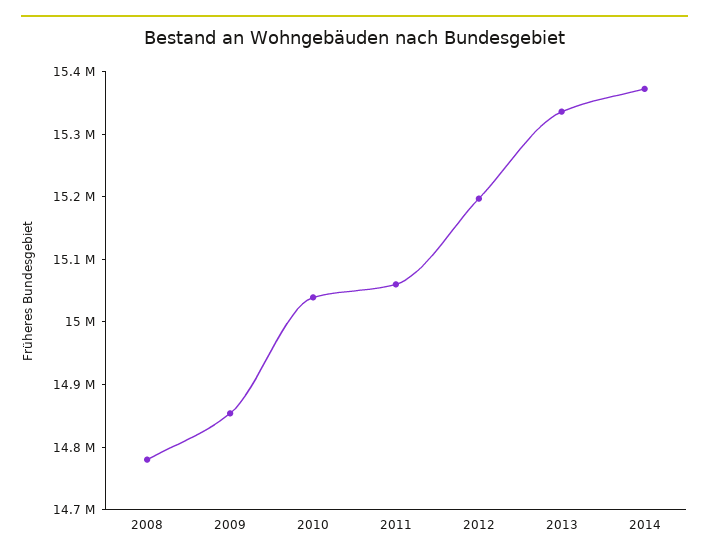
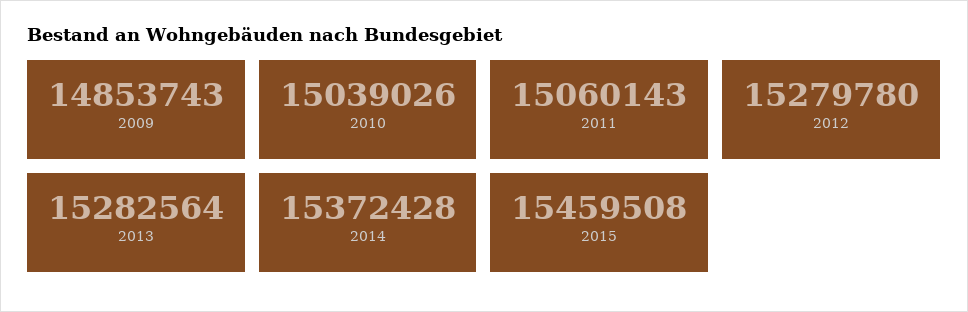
2008: 14780000 -> none
2012: 15200000 -> 15279780
2013: 15340000 -> 15282564
2015: none -> 15459508

